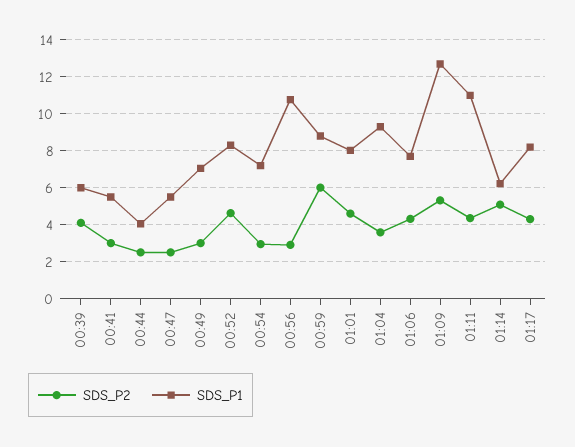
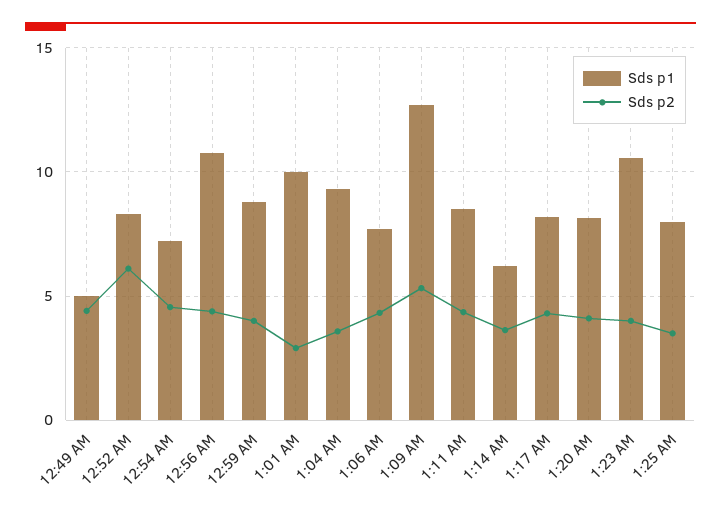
SDS_P2, 00:39: 4 -> none
SDS_P1, 00:39: 6 -> none
SDS_P2, 00:41: 3 -> none
SDS_P1, 00:41: 5.5 -> none
SDS_P2, 00:44: 2.5 -> none
SDS_P1, 00:44: 4 -> none
SDS_P2, 00:47: 2.5 -> none
SDS_P1, 00:47: 5.5 -> none
SDS_P2, 00:49: 3 -> 4.5
SDS_P1, 00:49: 7 -> 5
SDS_P2, 00:52: 4.5 -> 6
SDS_P2, 00:54: 3 -> 4.5
SDS_P2, 00:56: 3 -> 4.5
SDS_P2, 00:59: 6 -> 4
SDS_P2, 01:01: 4.5 -> 3
SDS_P1, 01:01: 8 -> 10
SDS_P1, 01:11: 11 -> 8.5
SDS_P2, 01:14: 5 -> 3.5
SDS_P1, 1:20 AM: none -> 8
SDS_P2, 1:20 AM: none -> 4
SDS_P1, 1:23 AM: none -> 10.5
SDS_P2, 1:23 AM: none -> 4
SDS_P1, 1:25 AM: none -> 8
SDS_P2, 1:25 AM: none -> 3.5

